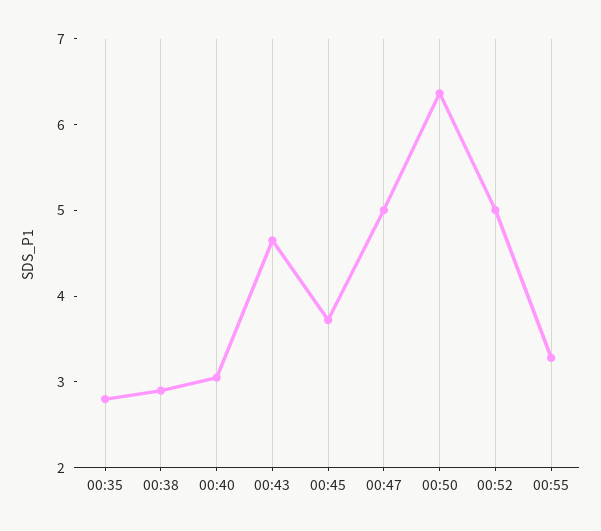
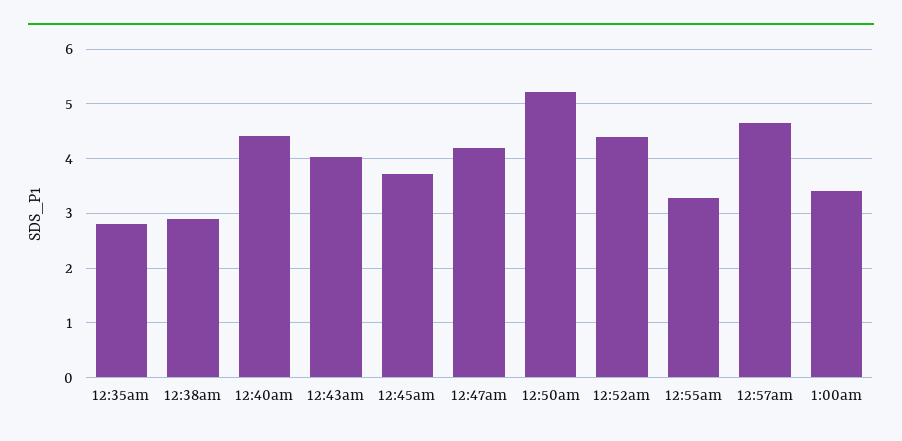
00:40: 3 -> 4.4
00:43: 4.6 -> 4
00:47: 5 -> 4.2
00:50: 6.4 -> 5.2
00:52: 5 -> 4.4
12:57am: none -> 4.6
1:00am: none -> 3.4

